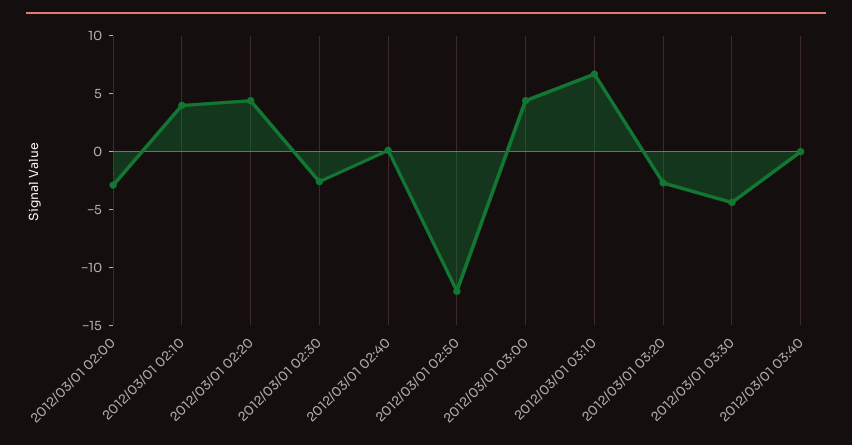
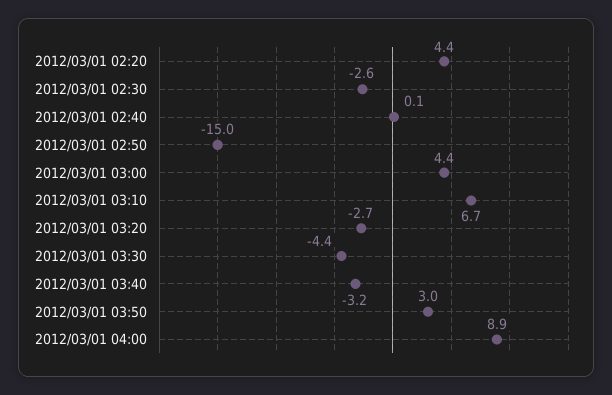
2012/03/01 02:00: -3 -> none
2012/03/01 02:10: 4 -> none
2012/03/01 02:50: -12 -> -15
2012/03/01 03:40: 0 -> -3.2
2012/03/01 03:50: none -> 3
2012/03/01 04:00: none -> 8.9

